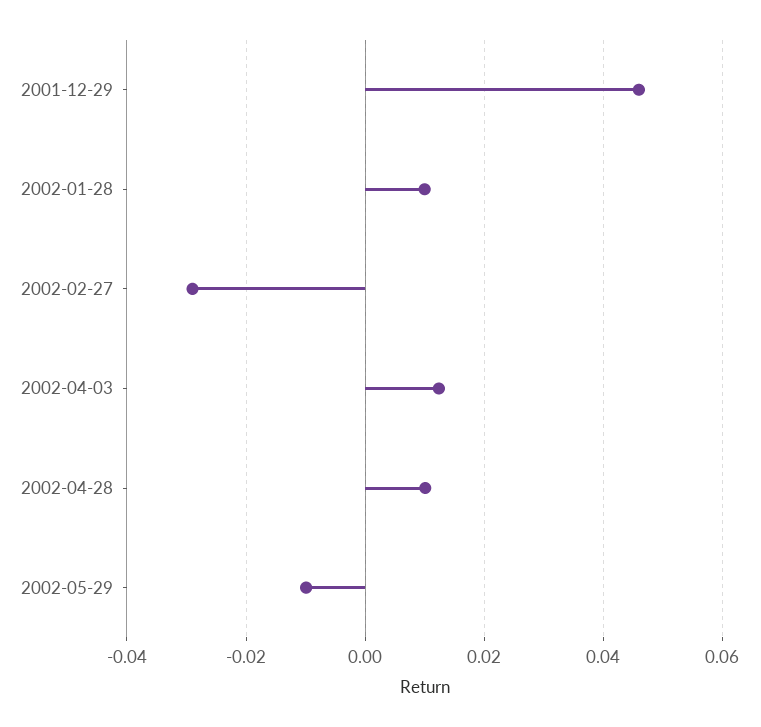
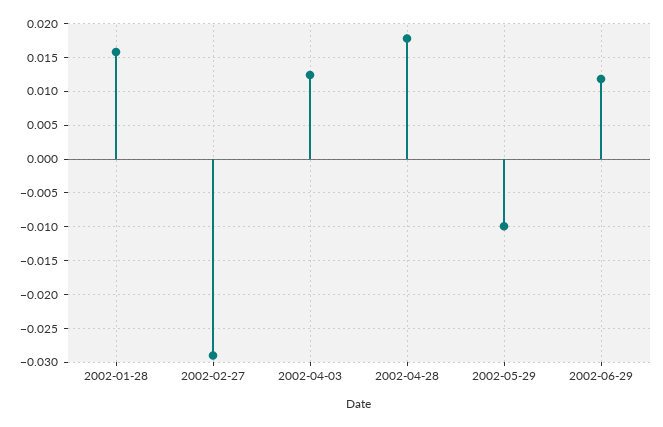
2001-12-29: 0.046 -> none
2002-01-28: 0.01 -> 0.016
2002-04-28: 0.01 -> 0.018
2002-06-29: none -> 0.012

